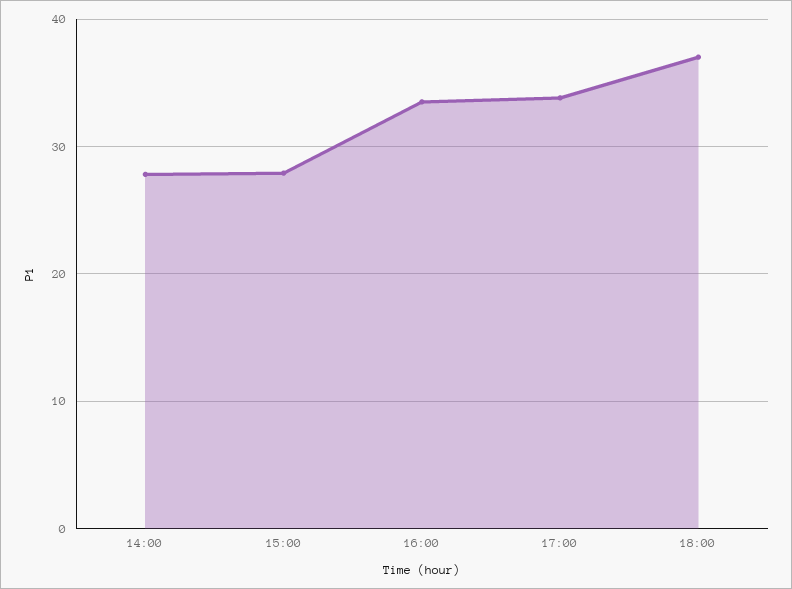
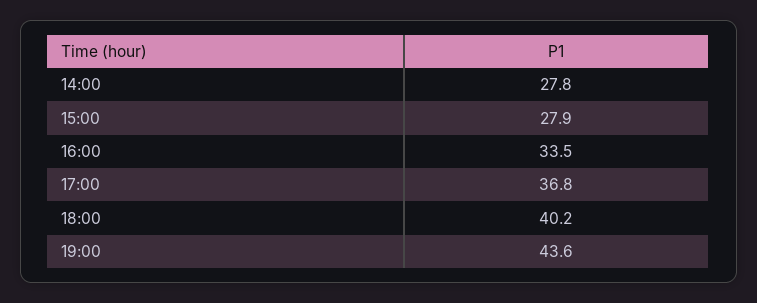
17:00: 34 -> 36.8
18:00: 37 -> 40.2
19:00: none -> 43.6

